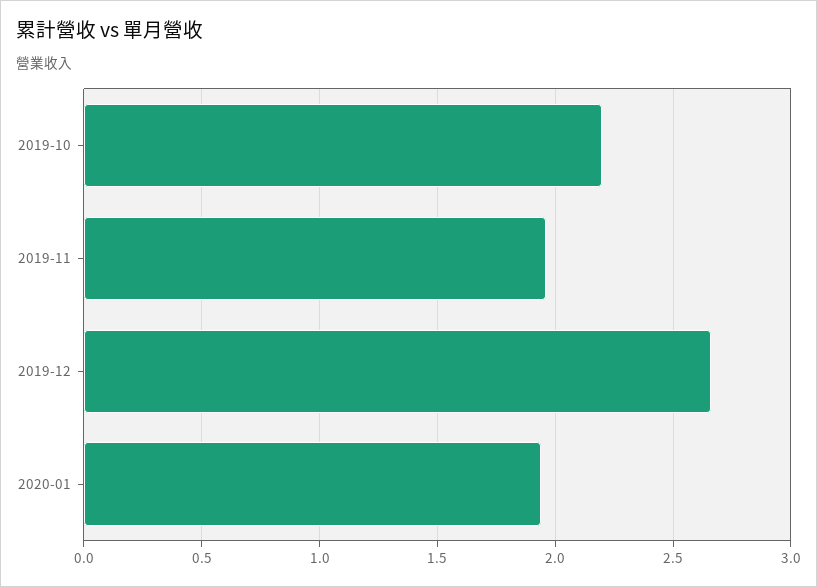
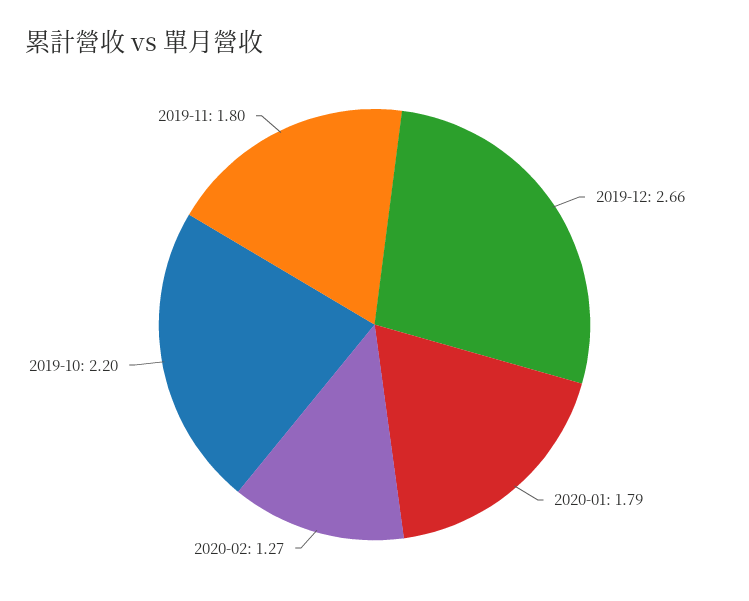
2019-11: 1.95 -> 1.8
2020-01: 1.95 -> 1.79
2020-02: none -> 1.27

